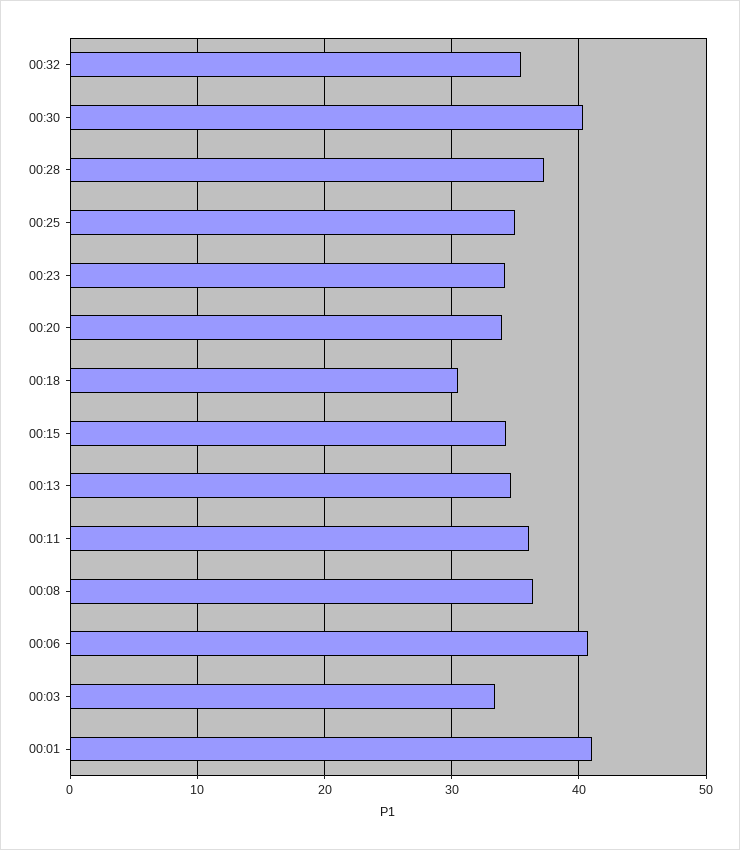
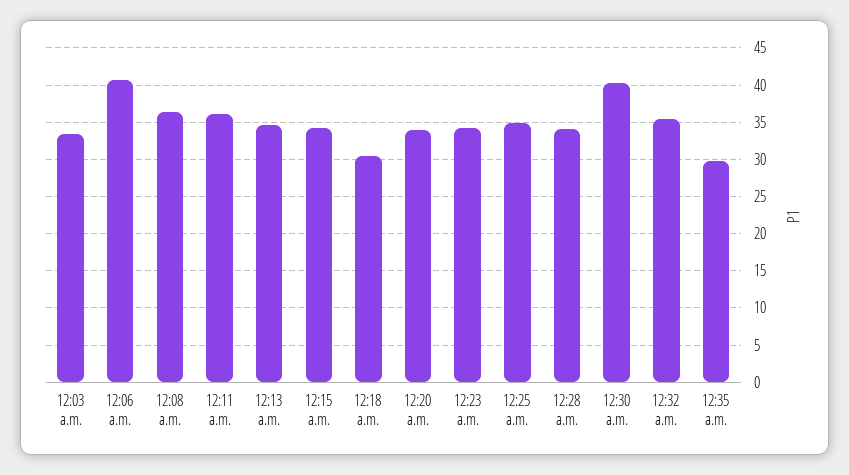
00:28: 37 -> 34
00:01: 41 -> none
12:35 a.m.: none -> 30

